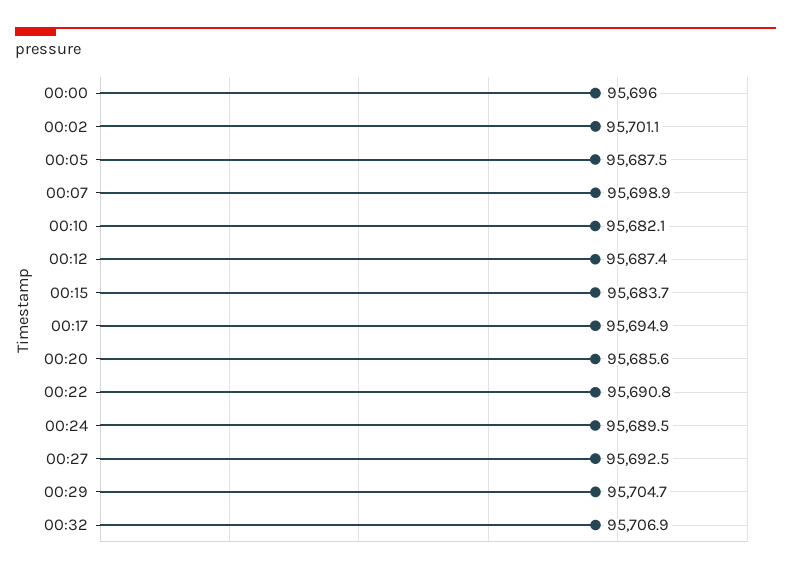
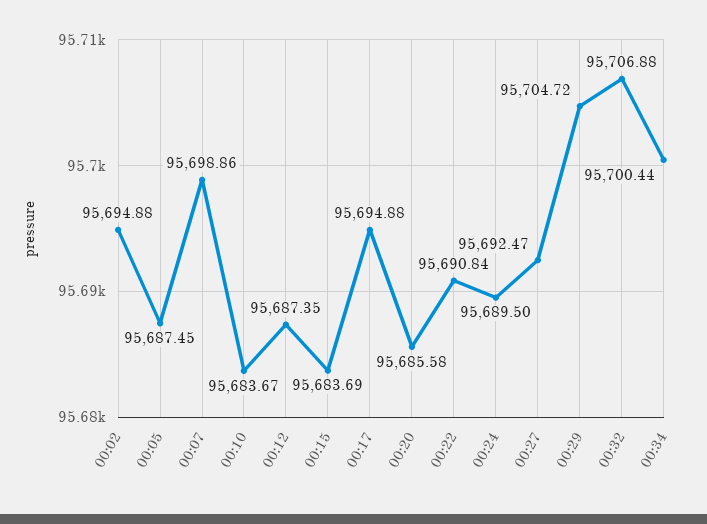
00:00: 95696 -> none
00:02: 95701.1 -> 95694.88
00:10: 95682.1 -> 95683.67
00:34: none -> 95700.44

